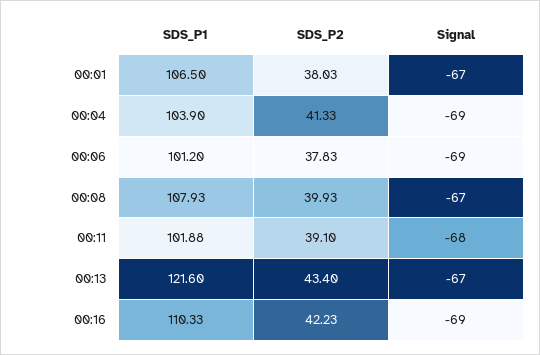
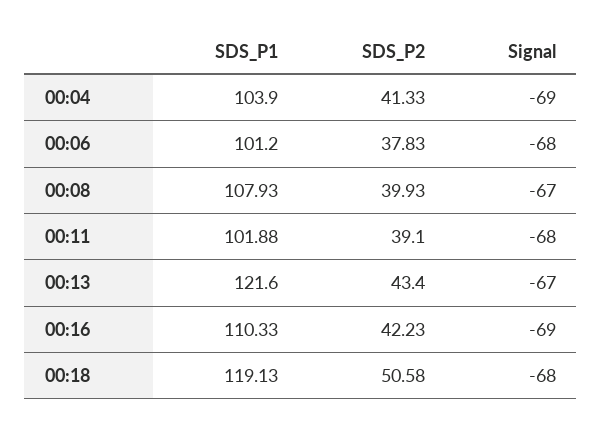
SDS_P1, 00:01: 106.5 -> none
SDS_P2, 00:01: 38.03 -> none
Signal, 00:01: -67 -> none
Signal, 00:06: -69 -> -68
SDS_P1, 00:18: none -> 119.13
SDS_P2, 00:18: none -> 50.58
Signal, 00:18: none -> -68

